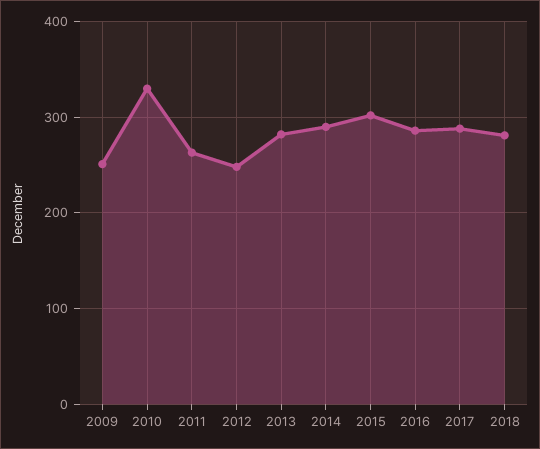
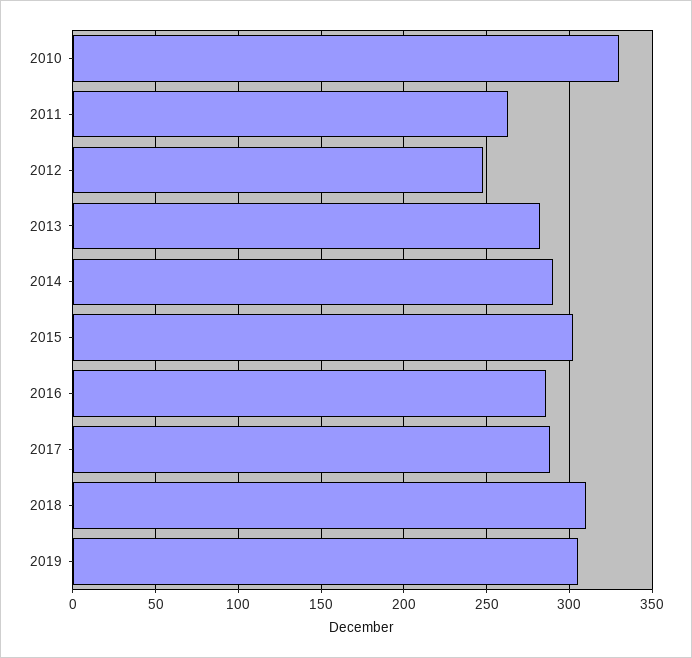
2009: 250 -> none
2018: 280 -> 310
2019: none -> 305

